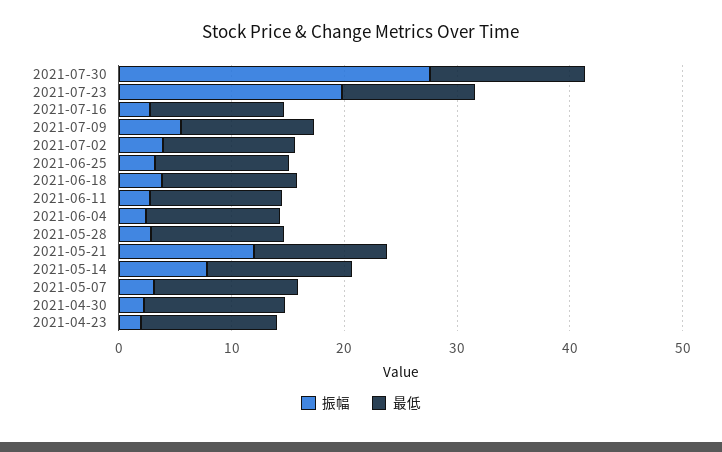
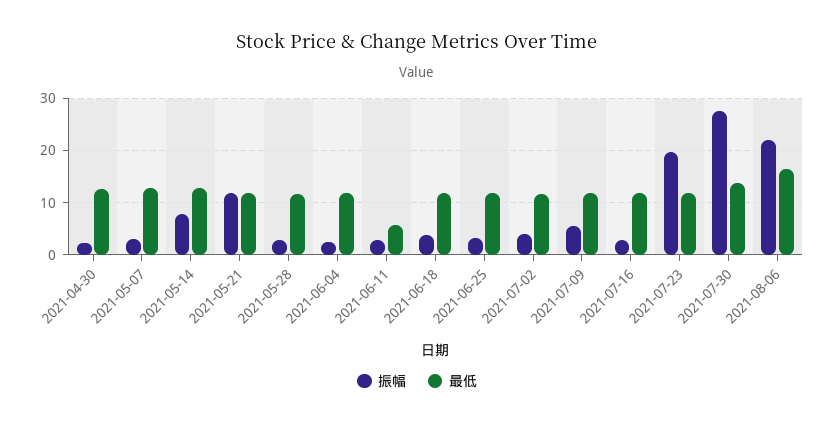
最低, 2021-06-11: 12 -> 6
振幅, 2021-04-23: 2 -> none
最低, 2021-04-23: 12 -> none
振幅, 2021-08-06: none -> 22
最低, 2021-08-06: none -> 16

